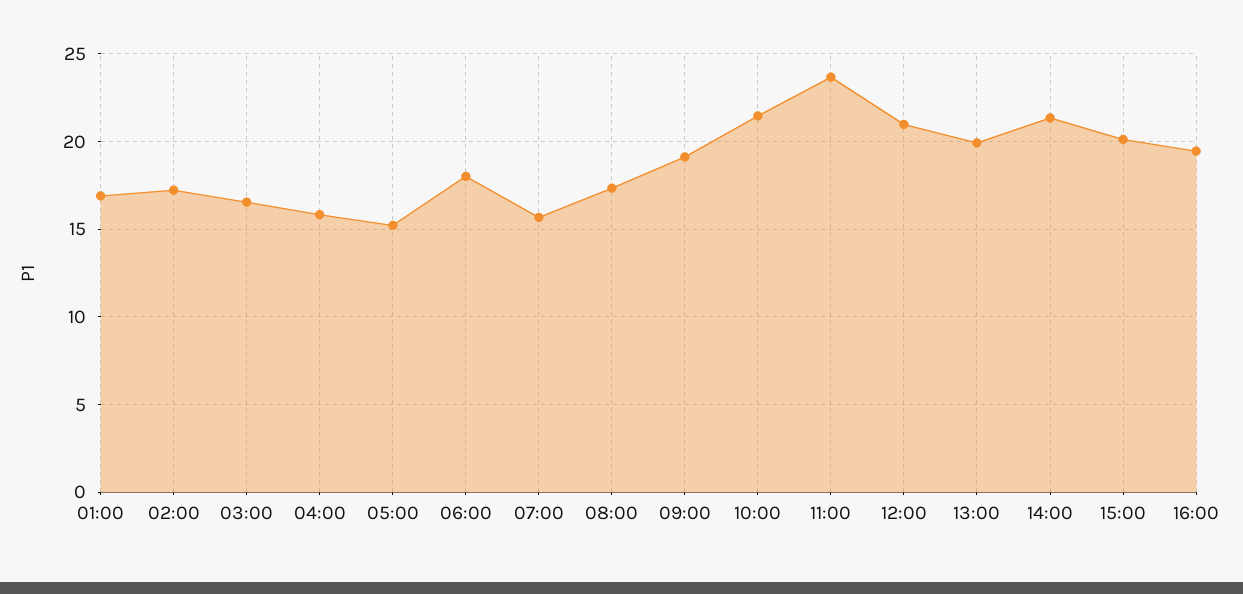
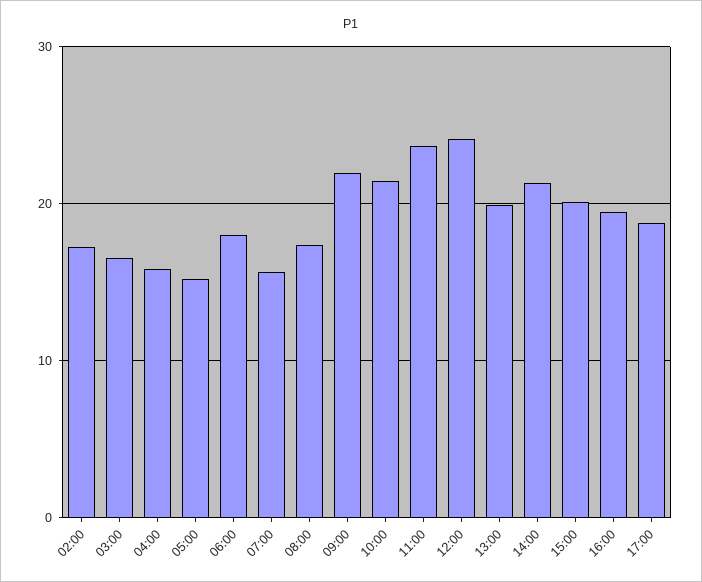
01:00: 17 -> none
09:00: 19 -> 22
12:00: 21 -> 24
17:00: none -> 19

